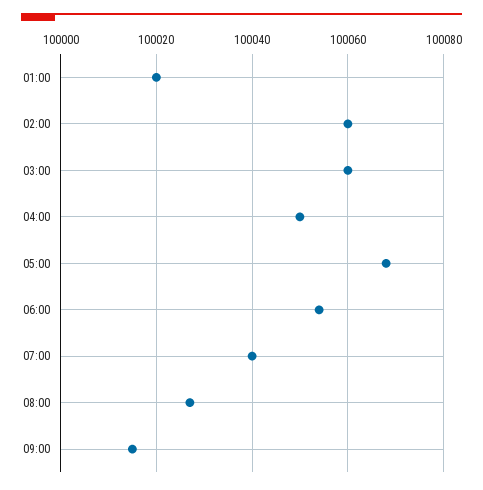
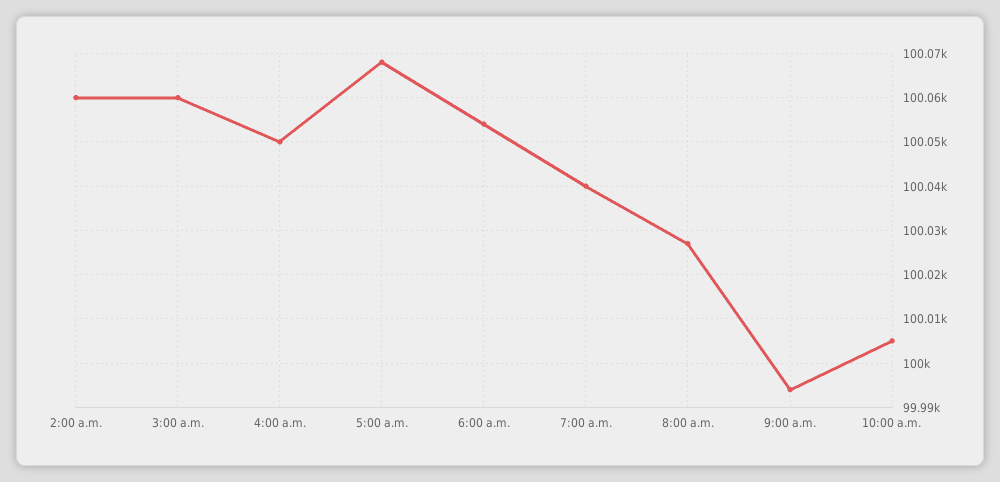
01:00: 100020 -> none
09:00: 100015 -> 99995
10:00 a.m.: none -> 100005

